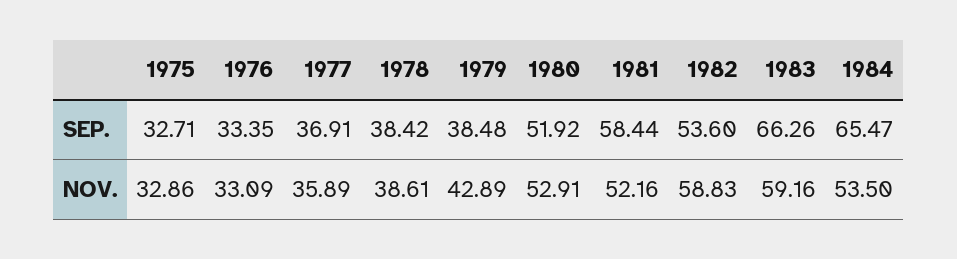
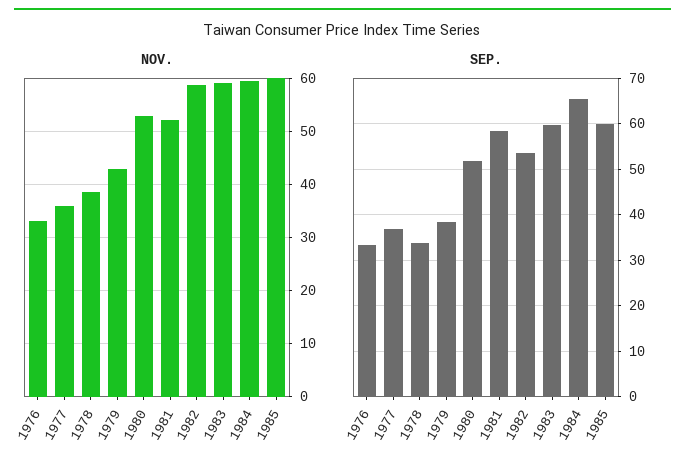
SEP., 1975: 32.71 -> none
SEP., 1978: 38.42 -> 34
SEP., 1983: 66.26 -> 60
NOV., 1975: 32.86 -> none
NOV., 1984: 53.5 -> 60
NOV., 1985: none -> 60
SEP., 1985: none -> 60

